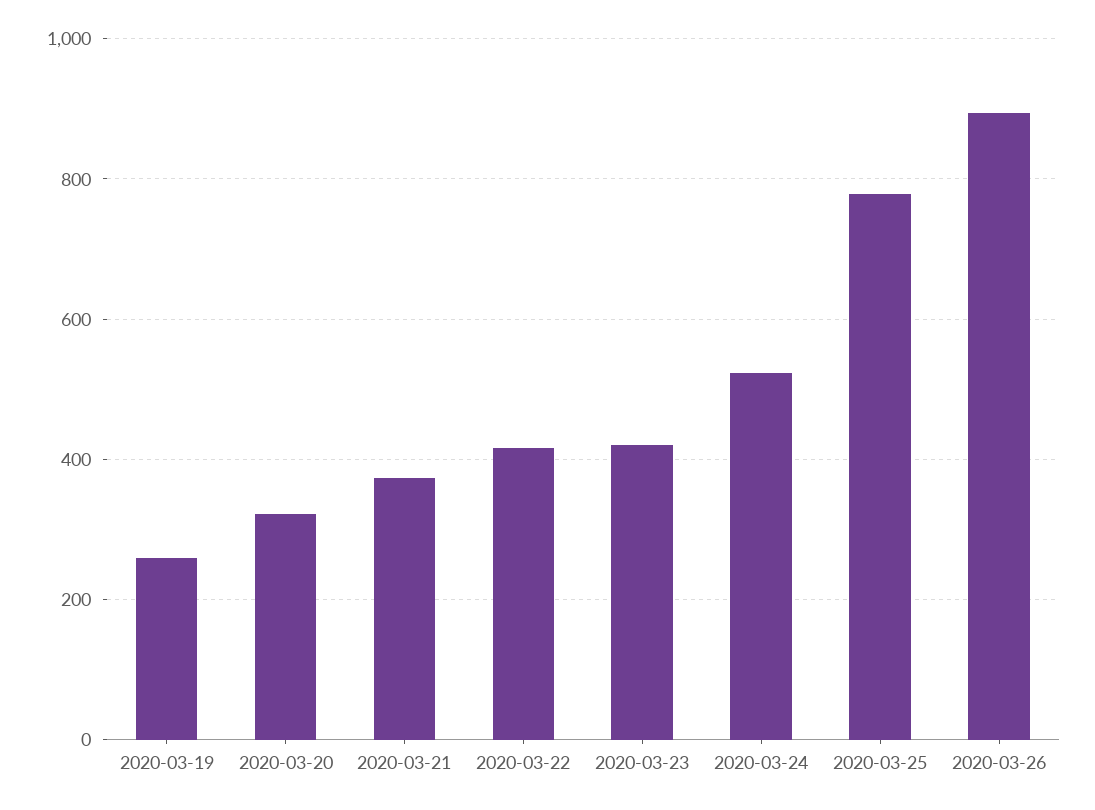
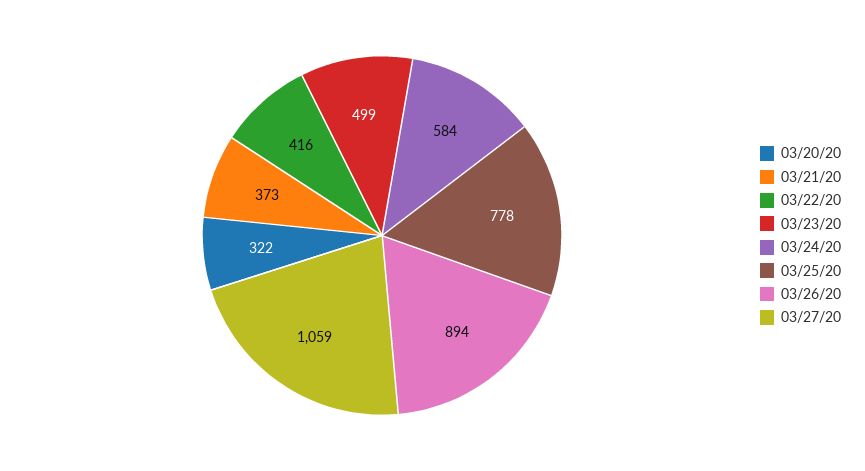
2020-03-19: 260 -> none
2020-03-23: 420 -> 499
2020-03-24: 520 -> 584
03/27/20: none -> 1059

